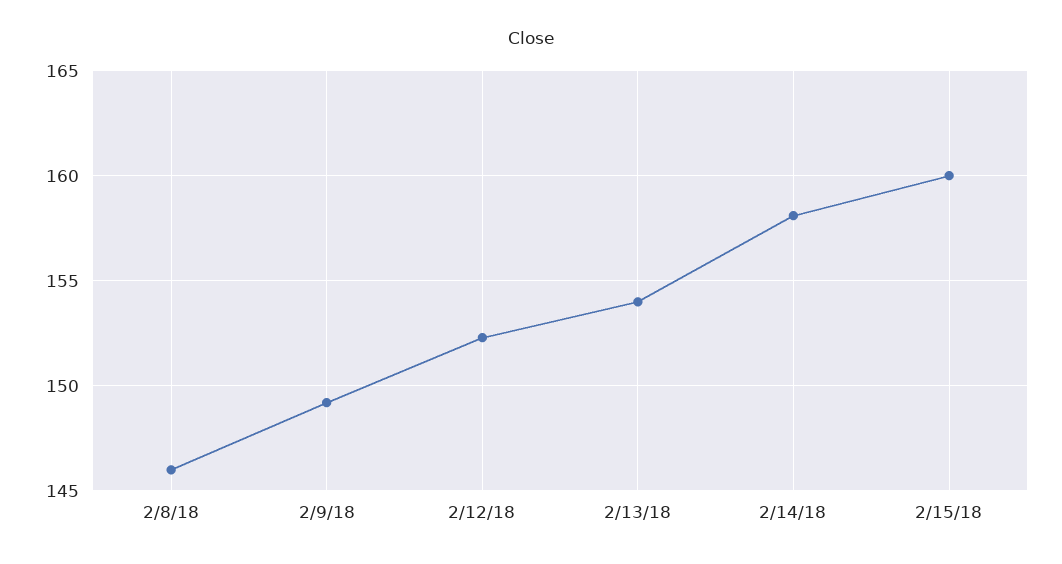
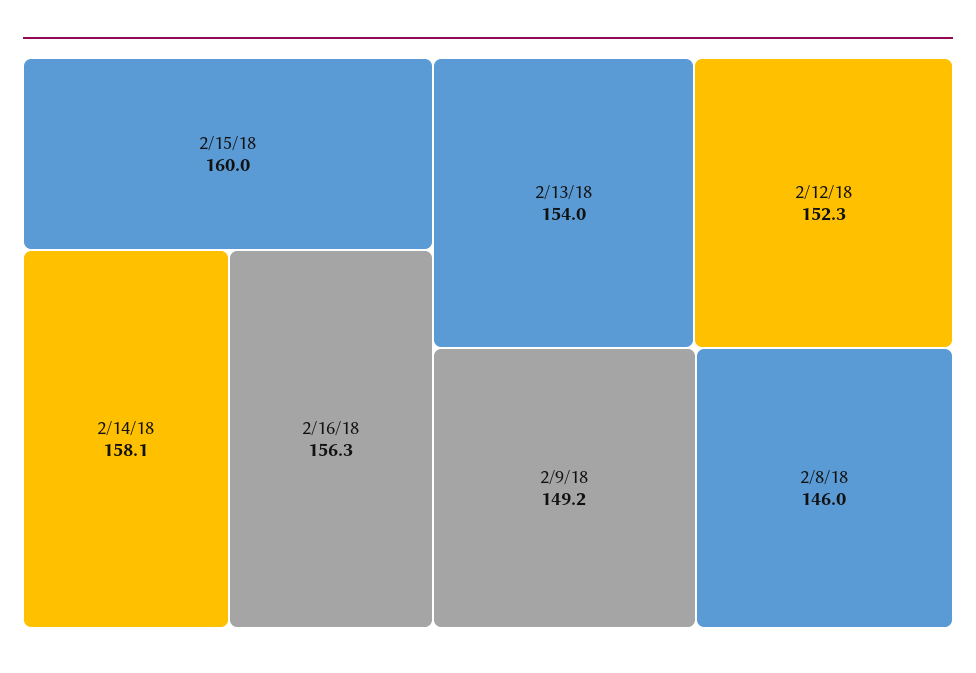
2/16/18: none -> 156.3

